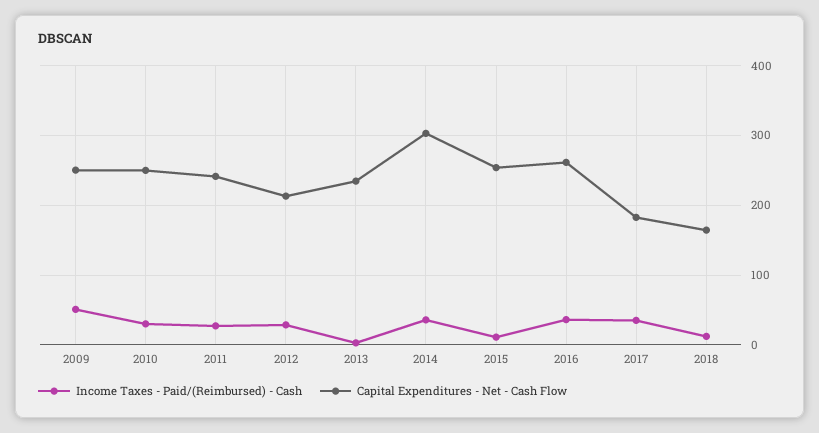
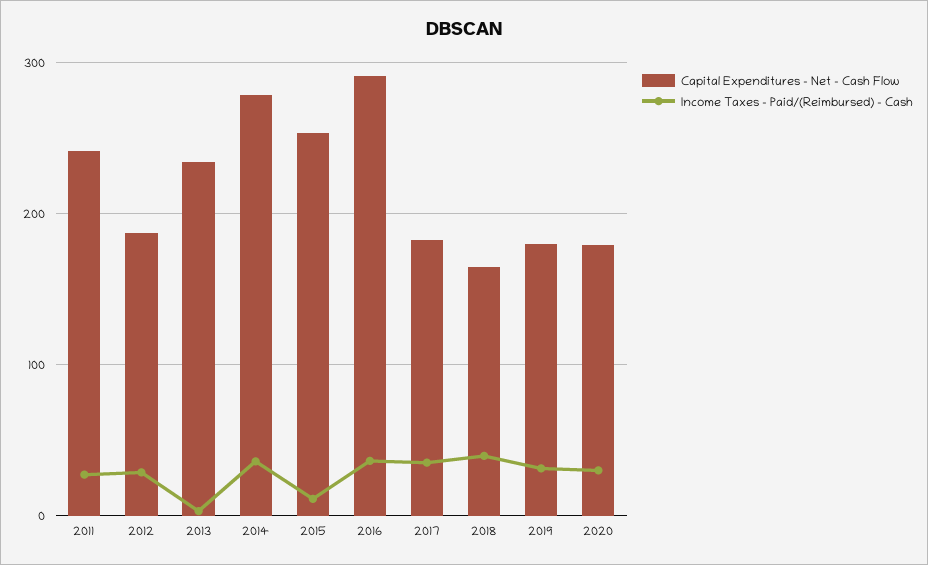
Income Taxes - Paid/(Reimbursed) - Cash, 2009: 50 -> none
Capital Expenditures - Net - Cash Flow, 2009: 250 -> none
Income Taxes - Paid/(Reimbursed) - Cash, 2010: 30 -> none
Capital Expenditures - Net - Cash Flow, 2010: 250 -> none
Capital Expenditures - Net - Cash Flow, 2012: 210 -> 190
Capital Expenditures - Net - Cash Flow, 2014: 300 -> 280
Capital Expenditures - Net - Cash Flow, 2016: 260 -> 290
Income Taxes - Paid/(Reimbursed) - Cash, 2018: 10 -> 40
Capital Expenditures - Net - Cash Flow, 2019: none -> 180
Income Taxes - Paid/(Reimbursed) - Cash, 2019: none -> 30
Capital Expenditures - Net - Cash Flow, 2020: none -> 180
Income Taxes - Paid/(Reimbursed) - Cash, 2020: none -> 30

